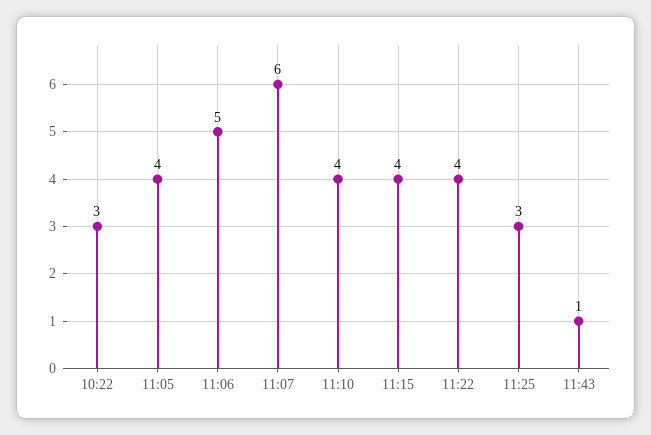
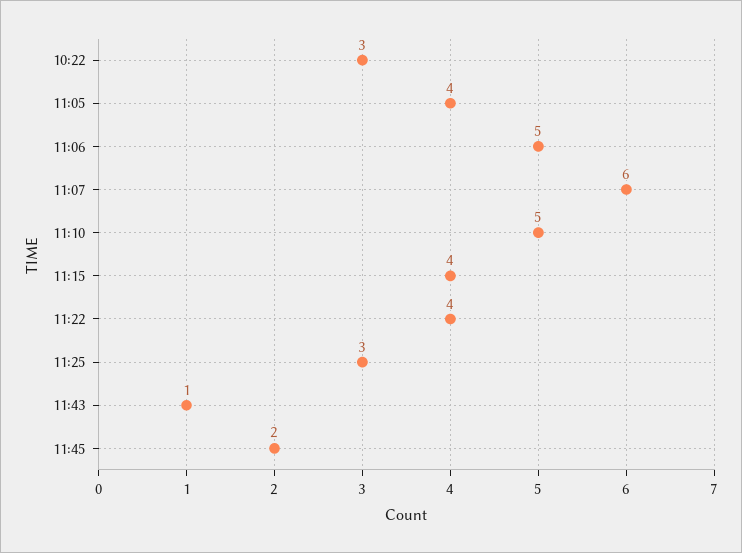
11:10: 4 -> 5
11:45: none -> 2

